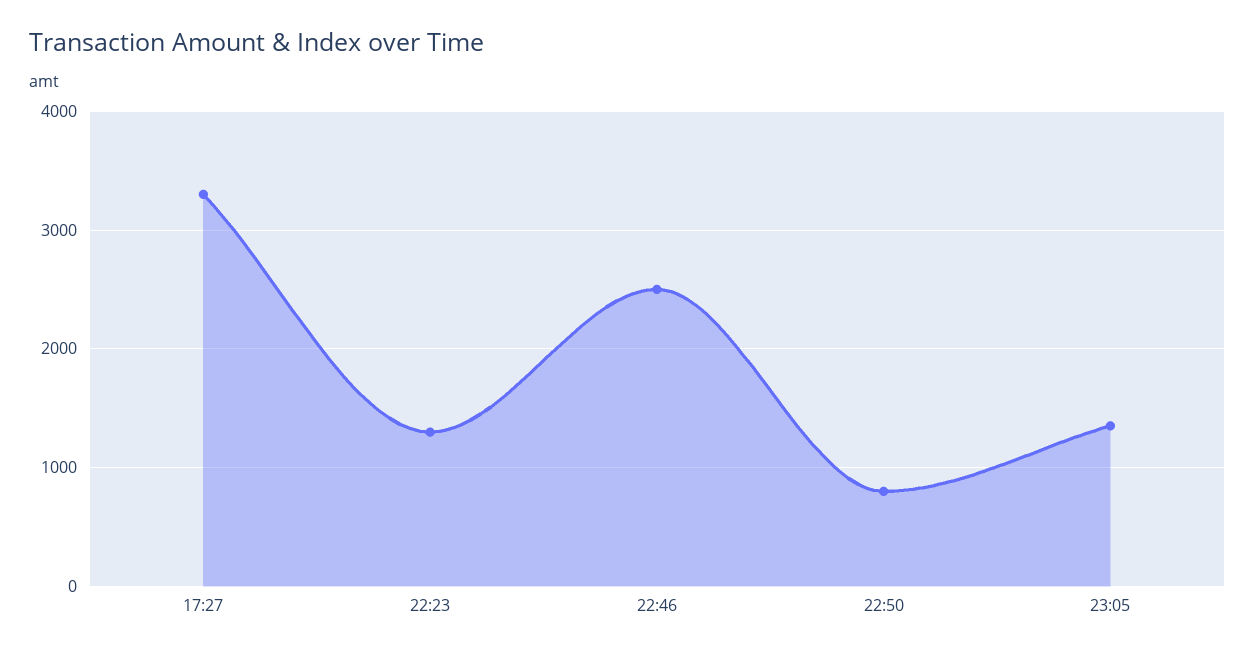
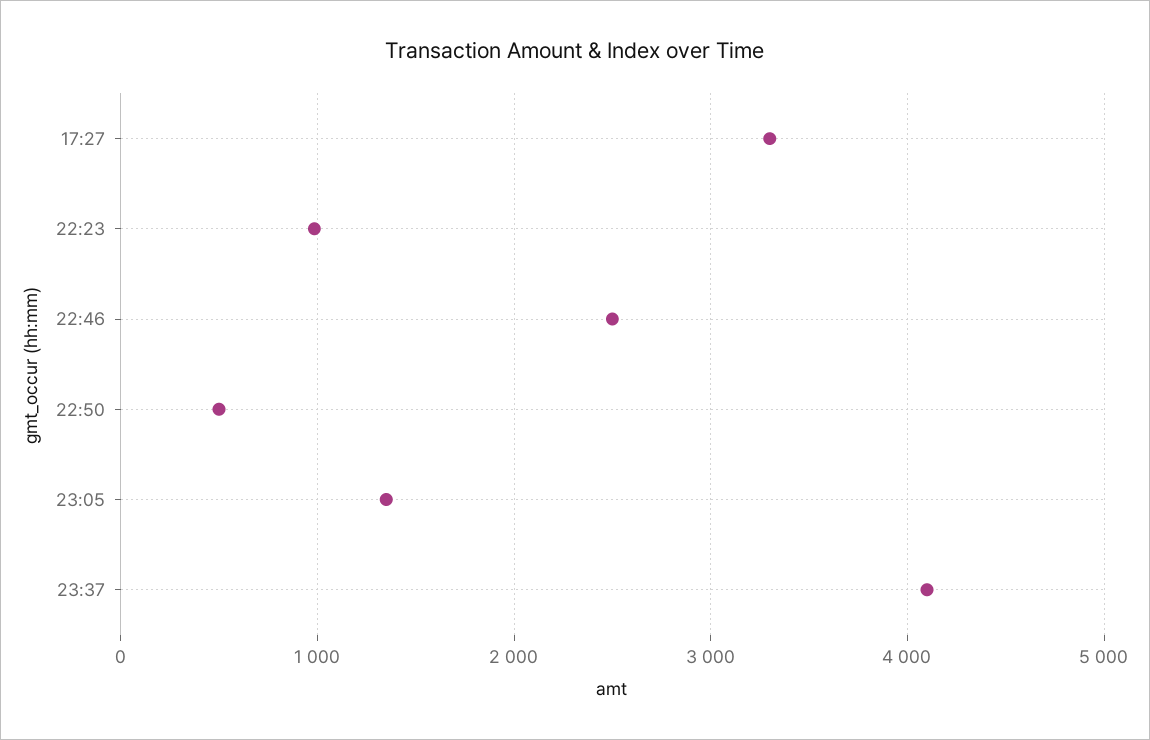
22:23: 1300 -> 1000
22:50: 800 -> 500
23:37: none -> 4100

